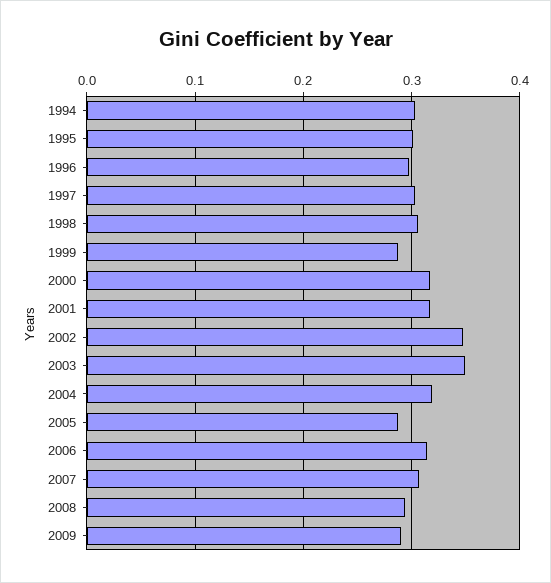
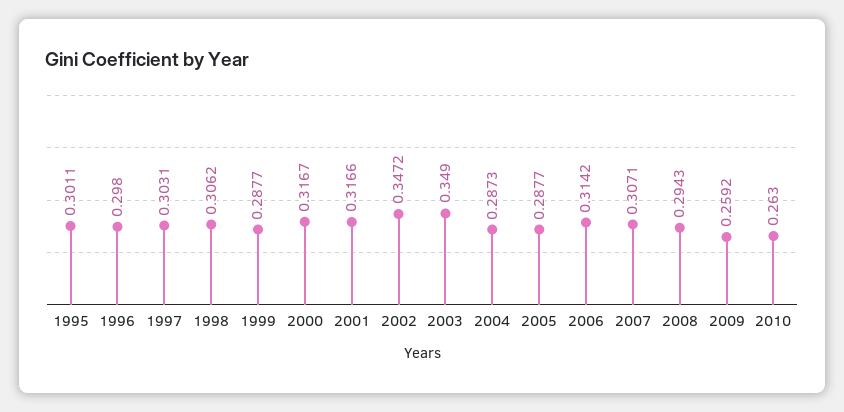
1994: 0.3 -> none
2004: 0.32 -> 0.2873
2009: 0.29 -> 0.2592
2010: none -> 0.263

